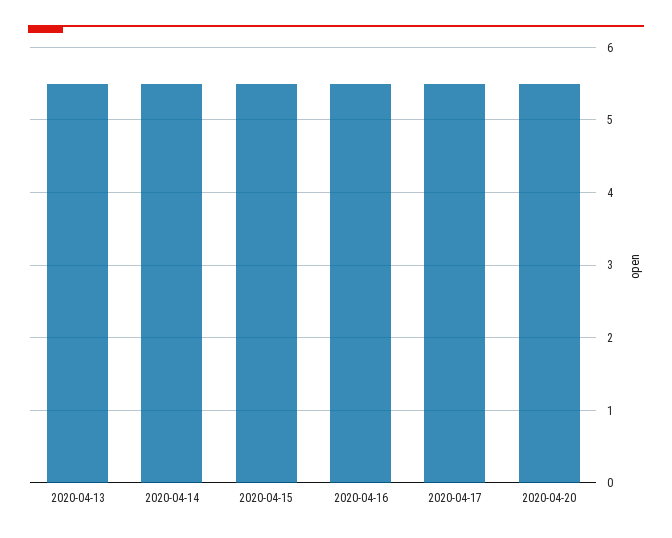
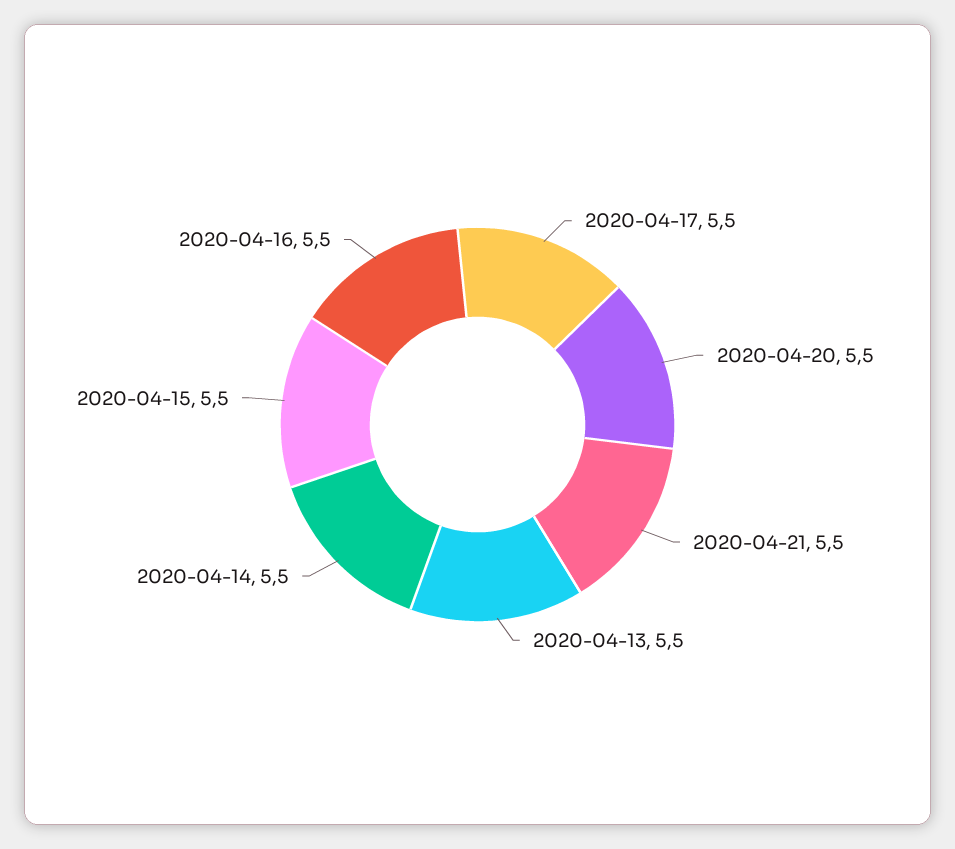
2020-04-21: none -> 5.5

